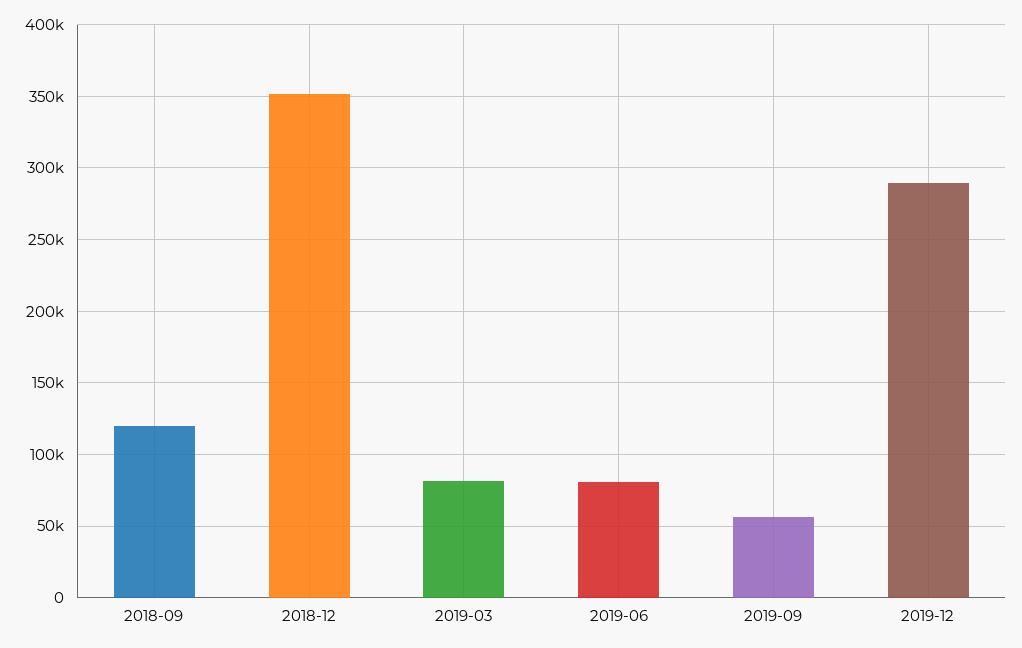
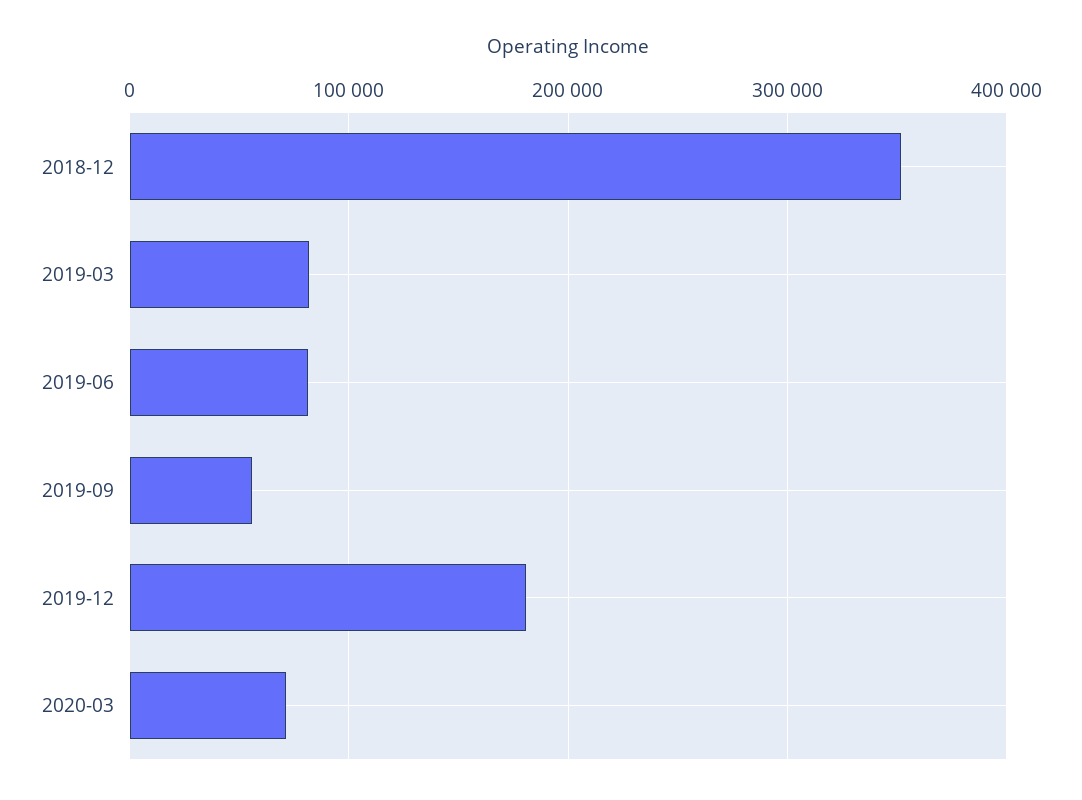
2018-09: 120000 -> none
2019-12: 290000 -> 180000
2020-03: none -> 70000

